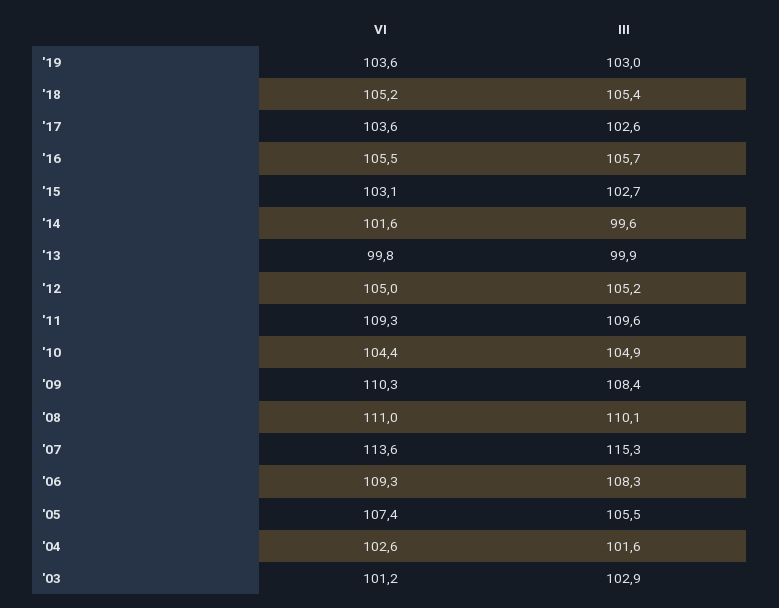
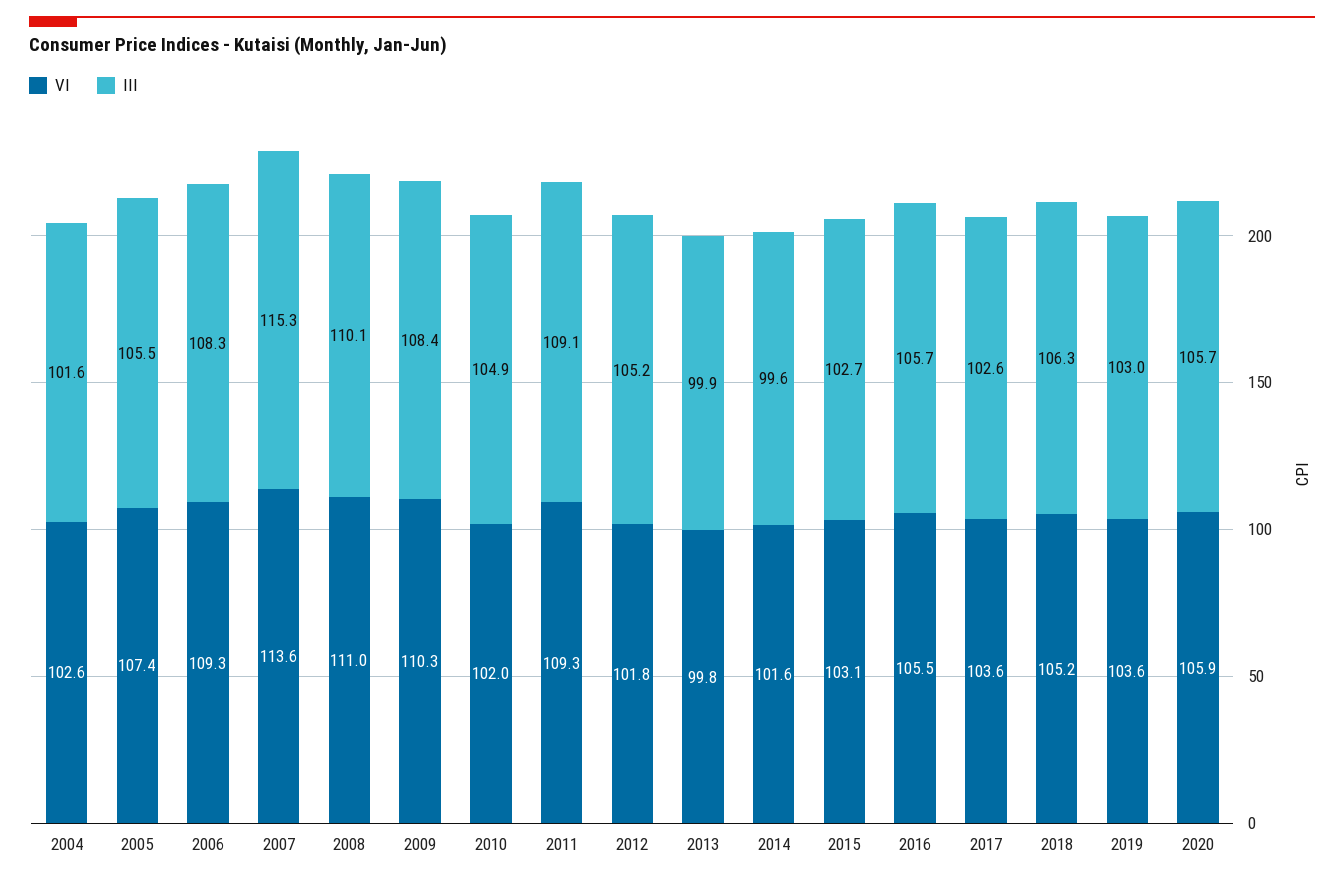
III, '18: 105.4 -> 106.3
VI, '12: 105 -> 101.8
III, '11: 109.6 -> 109.1
VI, '10: 104.4 -> 102
VI, '03: 101.2 -> none
III, '03: 102.9 -> none
VI, 2020: none -> 105.9
III, 2020: none -> 105.7

